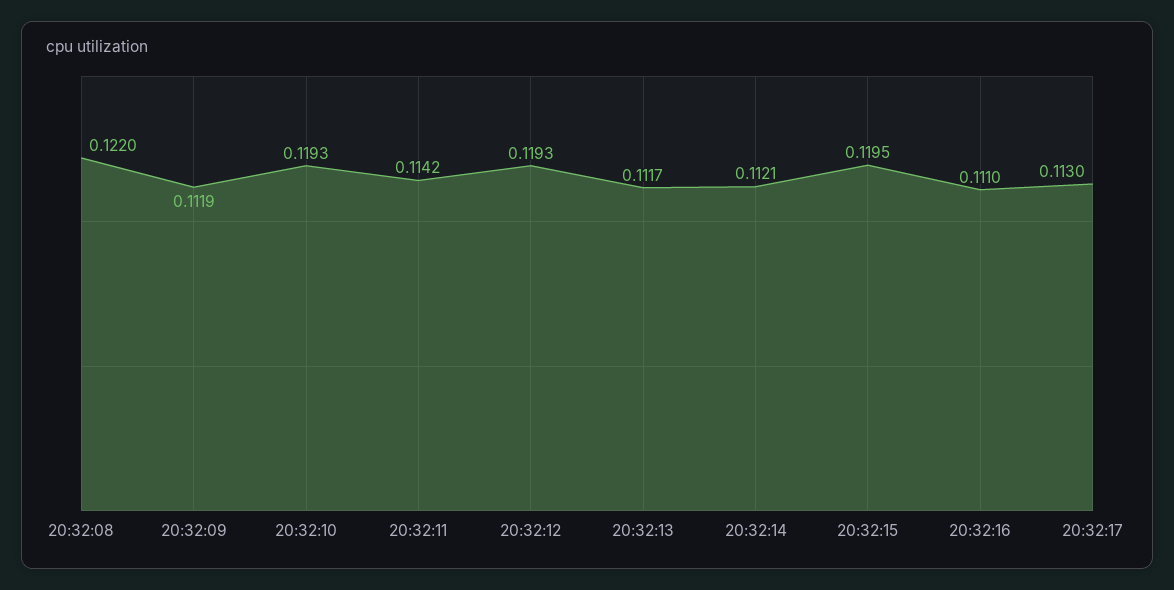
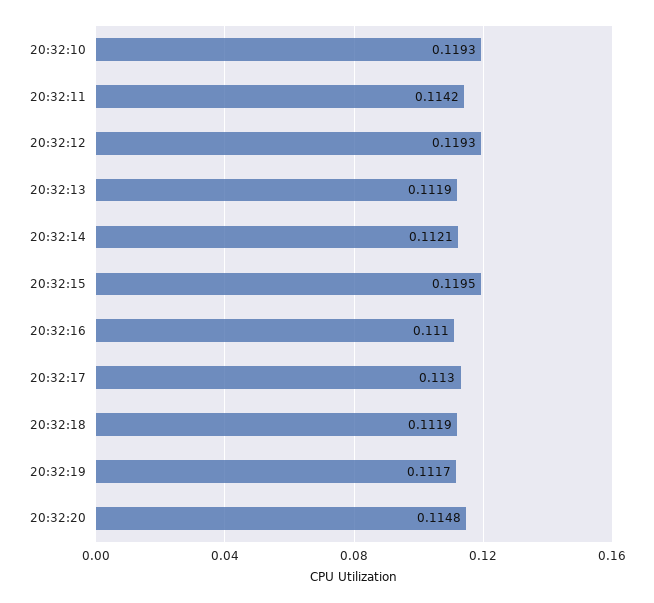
20:32:08: 0.122 -> none
20:32:09: 0.1119 -> none
20:32:13: 0.1117 -> 0.1119
20:32:18: none -> 0.1119
20:32:19: none -> 0.1117
20:32:20: none -> 0.1148

